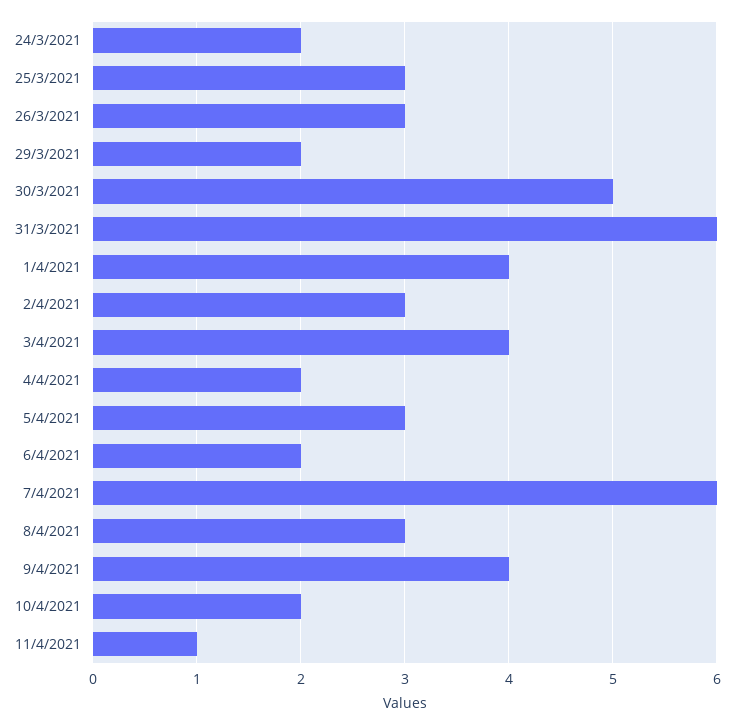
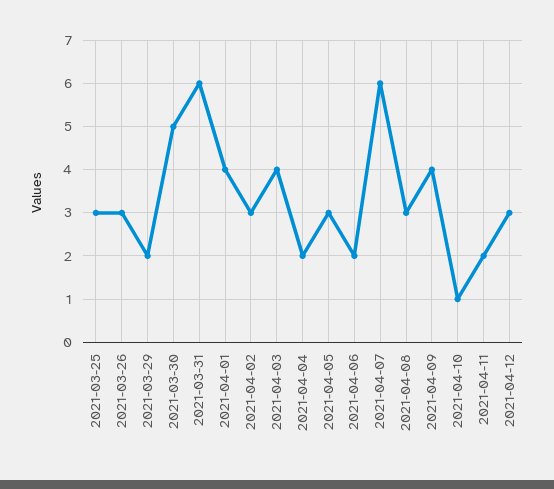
24/3/2021: 2 -> none
10/4/2021: 2 -> 1
11/4/2021: 1 -> 2
2021-04-12: none -> 3

